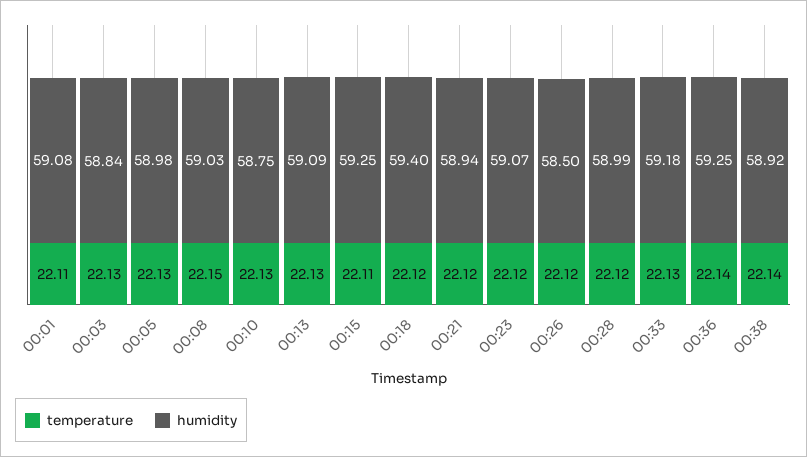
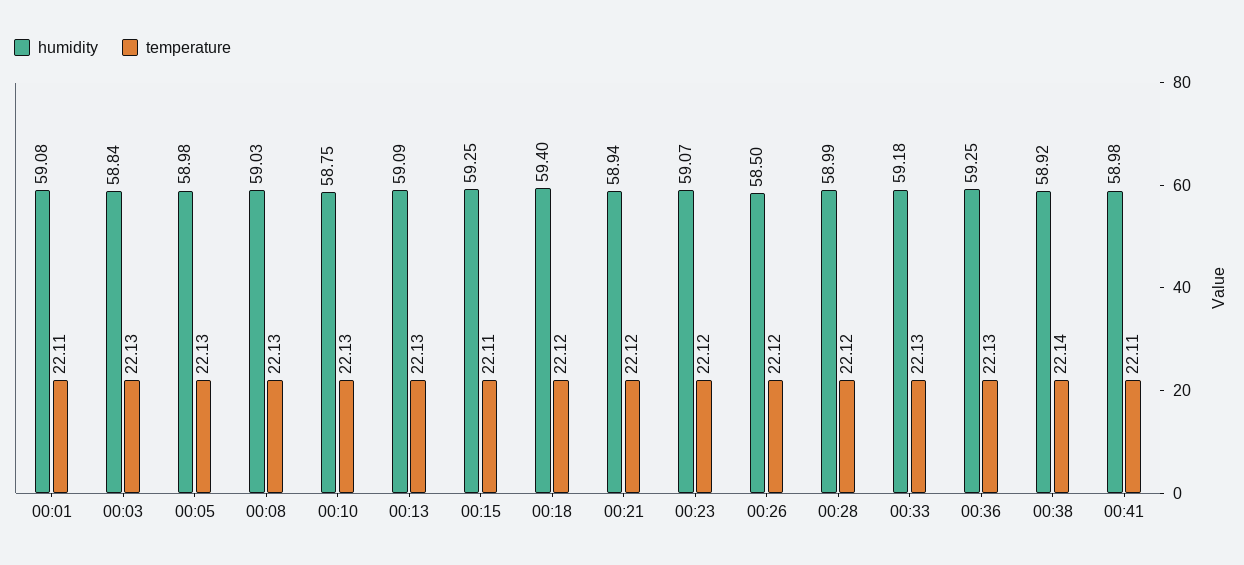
temperature, 00:08: 22.15 -> 22.13
temperature, 00:36: 22.14 -> 22.13
humidity, 00:41: none -> 58.98
temperature, 00:41: none -> 22.11

